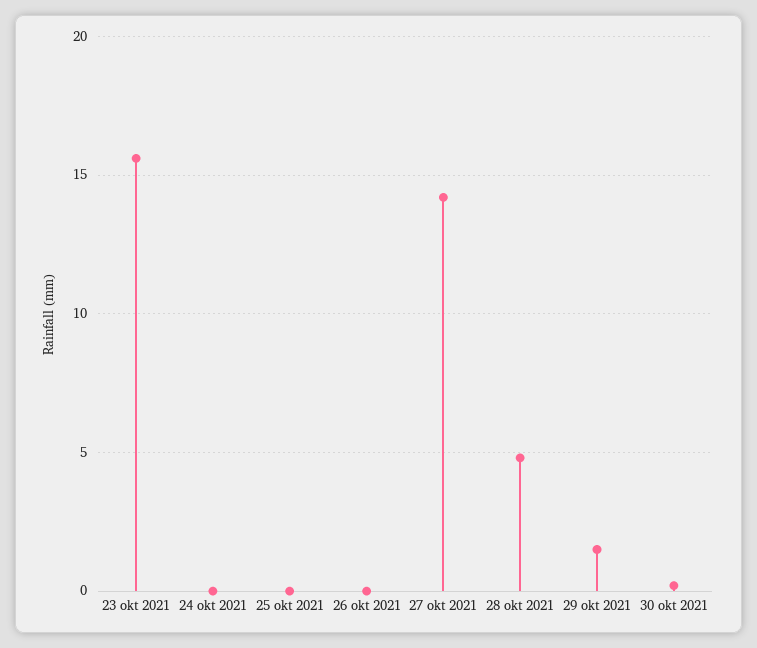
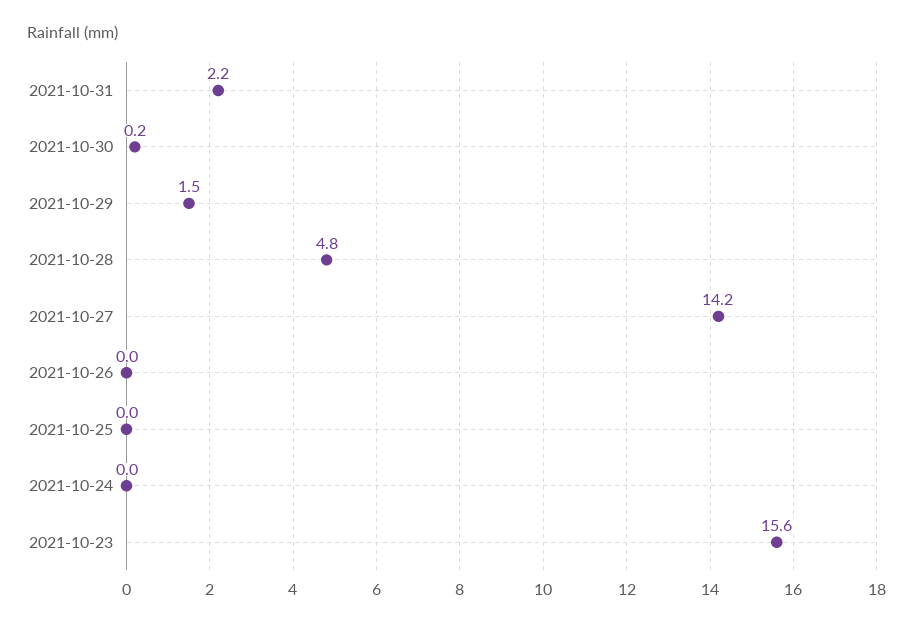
2021-10-31: none -> 2.2

